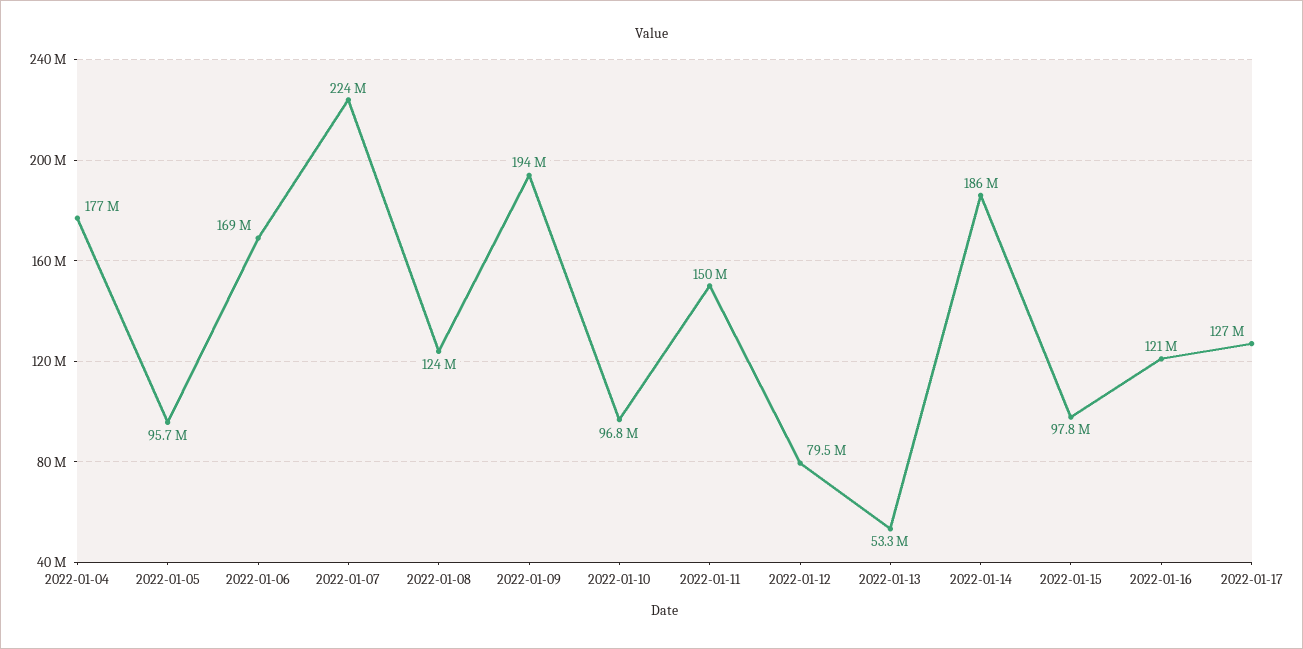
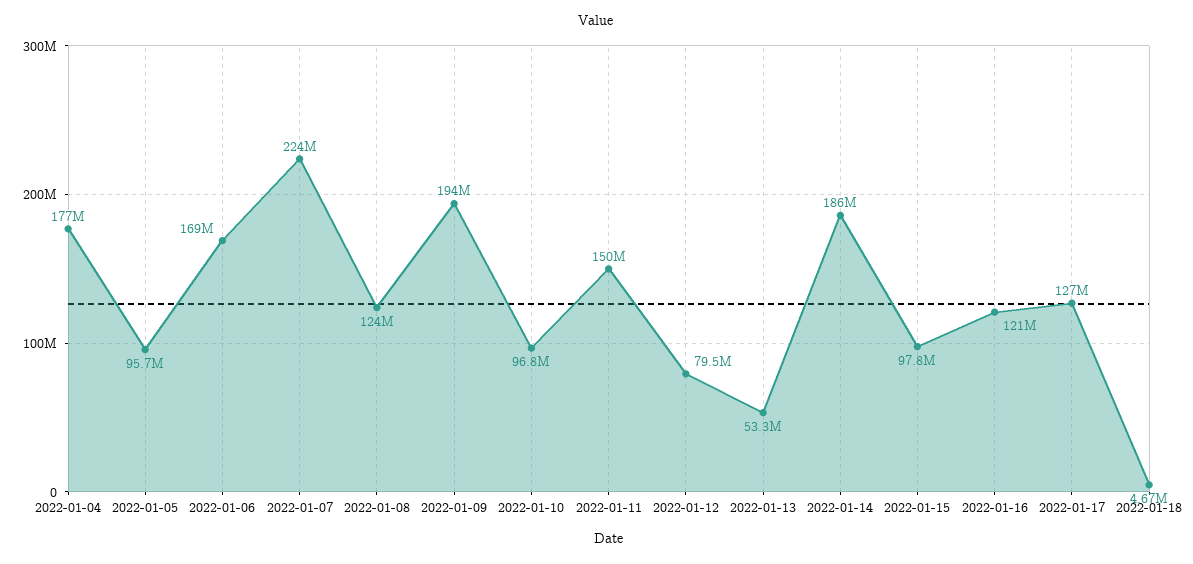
2022-01-18: none -> 4670000

